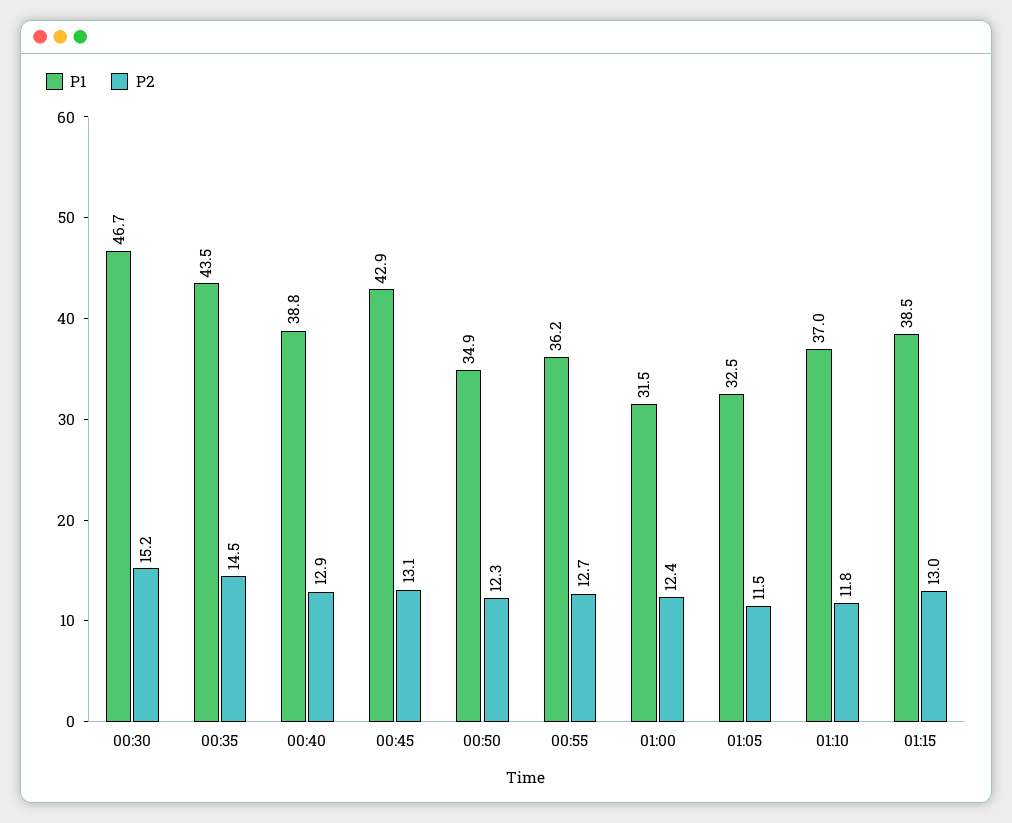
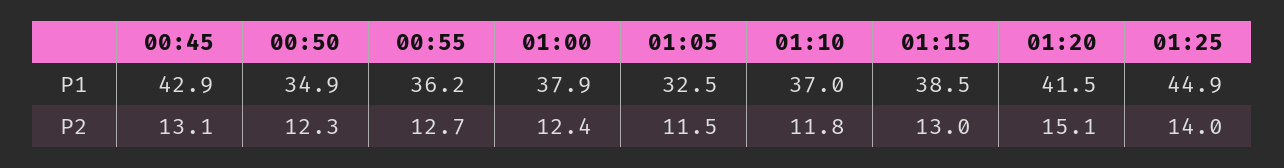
P1, 00:30: 46.7 -> none
P2, 00:30: 15.2 -> none
P1, 00:35: 43.5 -> none
P2, 00:35: 14.5 -> none
P1, 00:40: 38.8 -> none
P2, 00:40: 12.9 -> none
P1, 01:00: 31.5 -> 37.9
P1, 01:20: none -> 41.5
P1, 01:25: none -> 44.9
P2, 01:20: none -> 15.1
P2, 01:25: none -> 14

